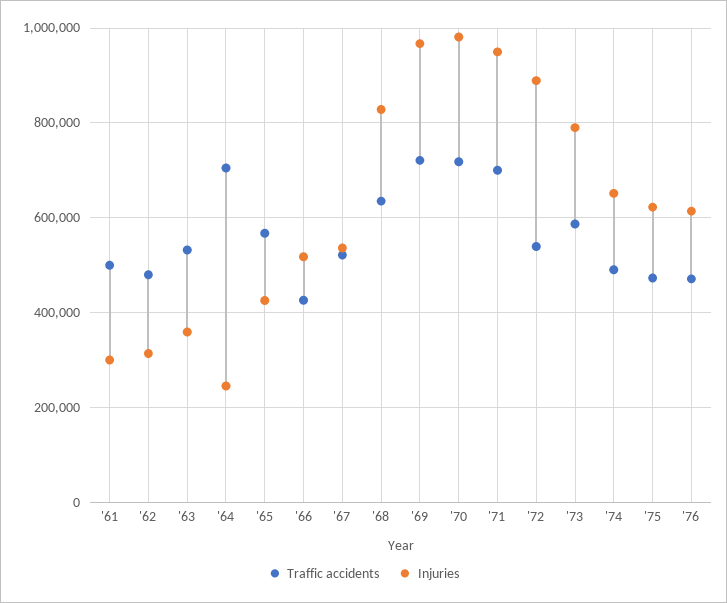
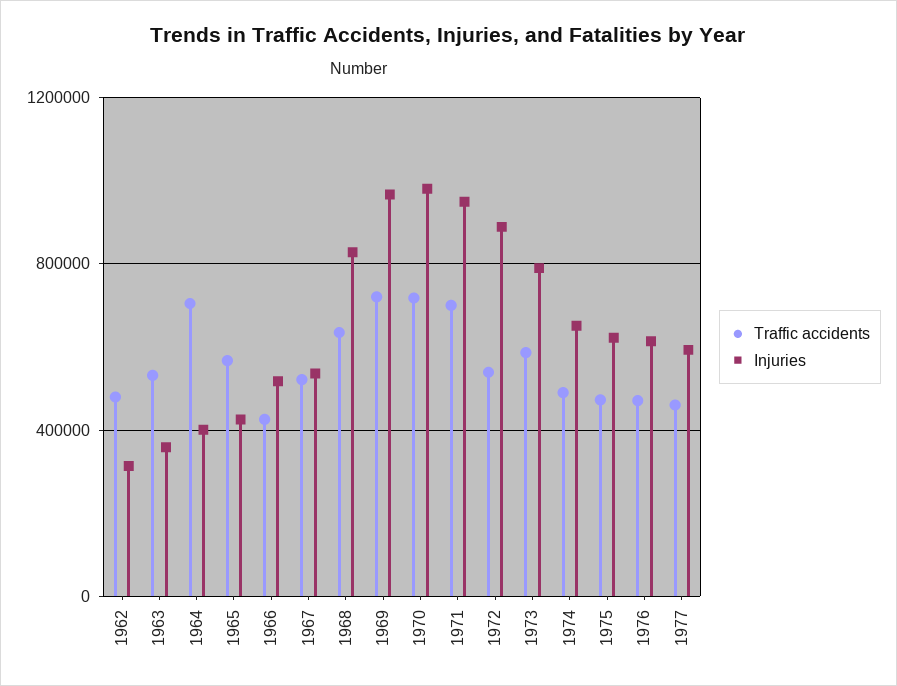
Traffic accidents, '61: 500000 -> none
Injuries, '61: 300000 -> none
Injuries, '64: 240000 -> 400000
Traffic accidents, 1977: none -> 450000
Injuries, 1977: none -> 600000

